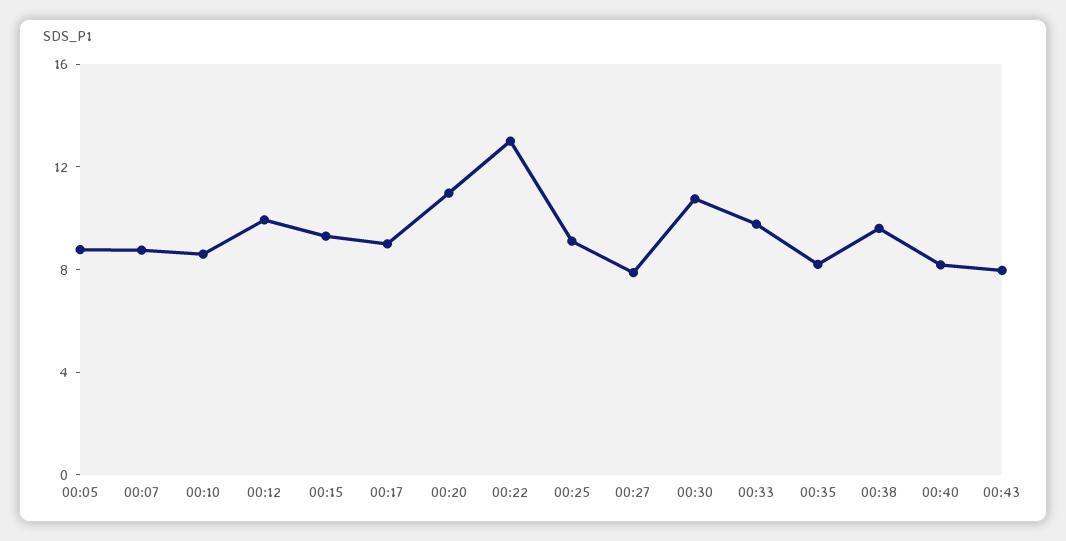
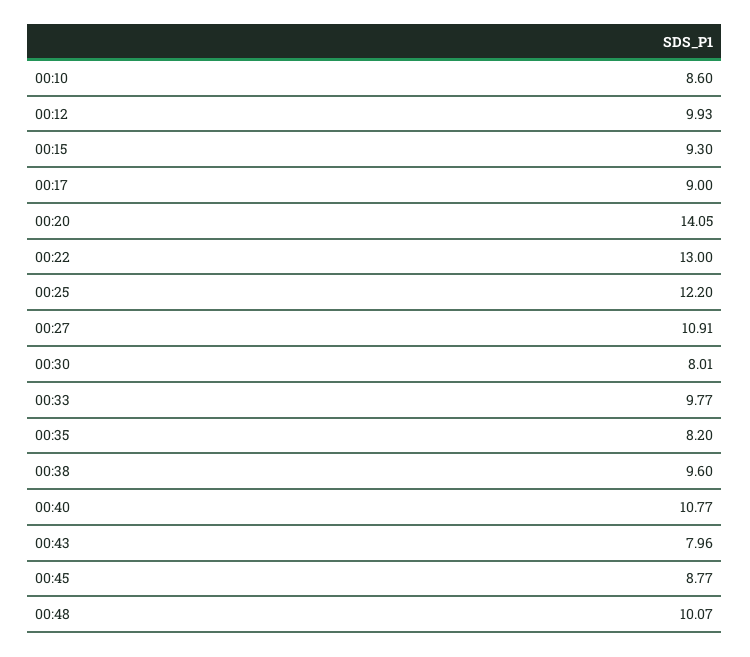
00:05: 9 -> none
00:07: 9 -> none
00:20: 11 -> 14.05
00:25: 9 -> 12.2
00:27: 8 -> 10.91
00:30: 11 -> 8.01
00:40: 8 -> 10.77
00:45: none -> 8.77
00:48: none -> 10.07

